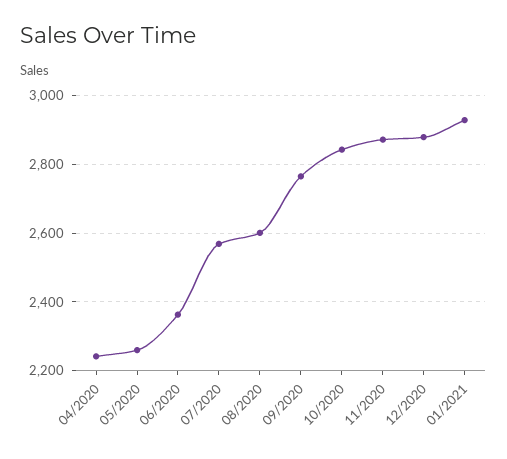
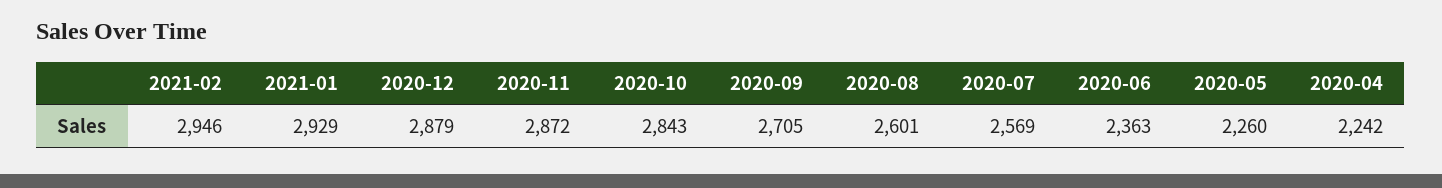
09/2020: 2760 -> 2705
2021-02: none -> 2946

